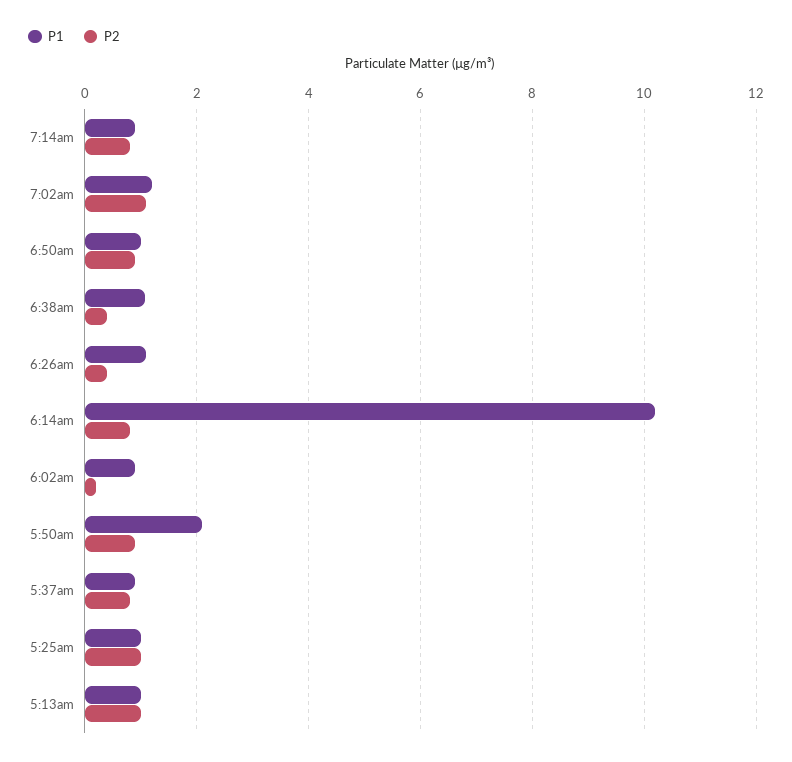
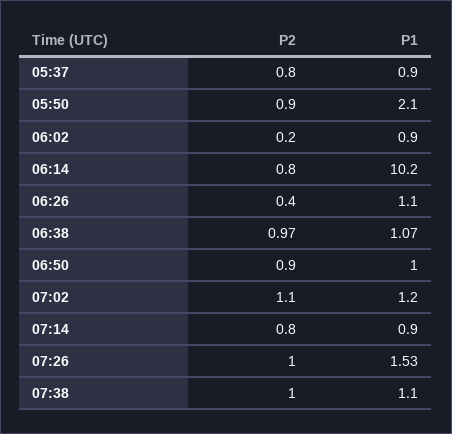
P2, 6:38am: 0.4 -> 0.97
P1, 5:25am: 1 -> none
P2, 5:25am: 1 -> none
P1, 5:13am: 1 -> none
P2, 5:13am: 1 -> none
P2, 07:26: none -> 1
P1, 07:26: none -> 1.53
P2, 07:38: none -> 1
P1, 07:38: none -> 1.1

